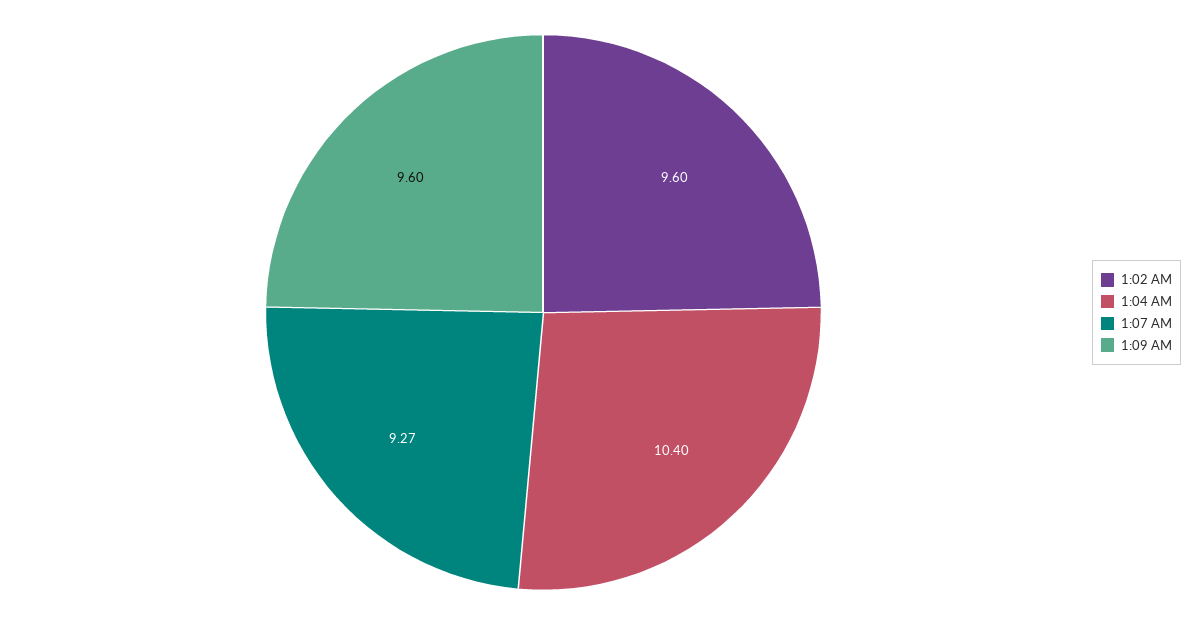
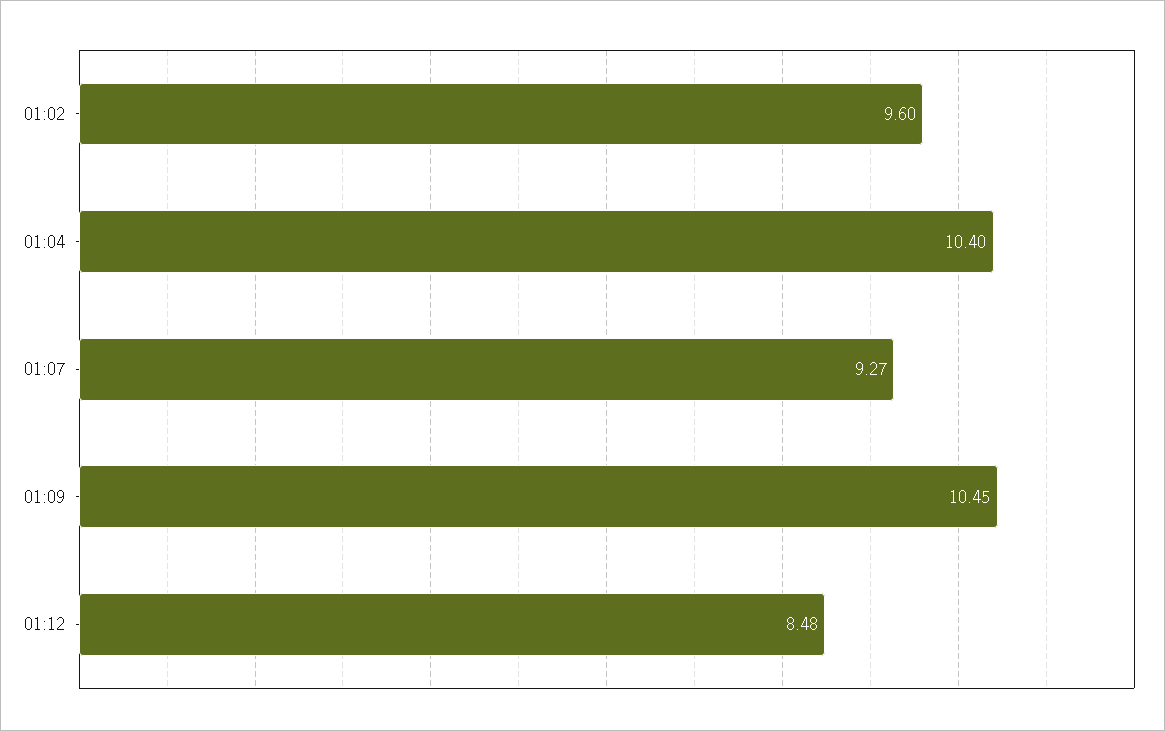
1:09 AM: 9.6 -> 10.45
01:12: none -> 8.48

